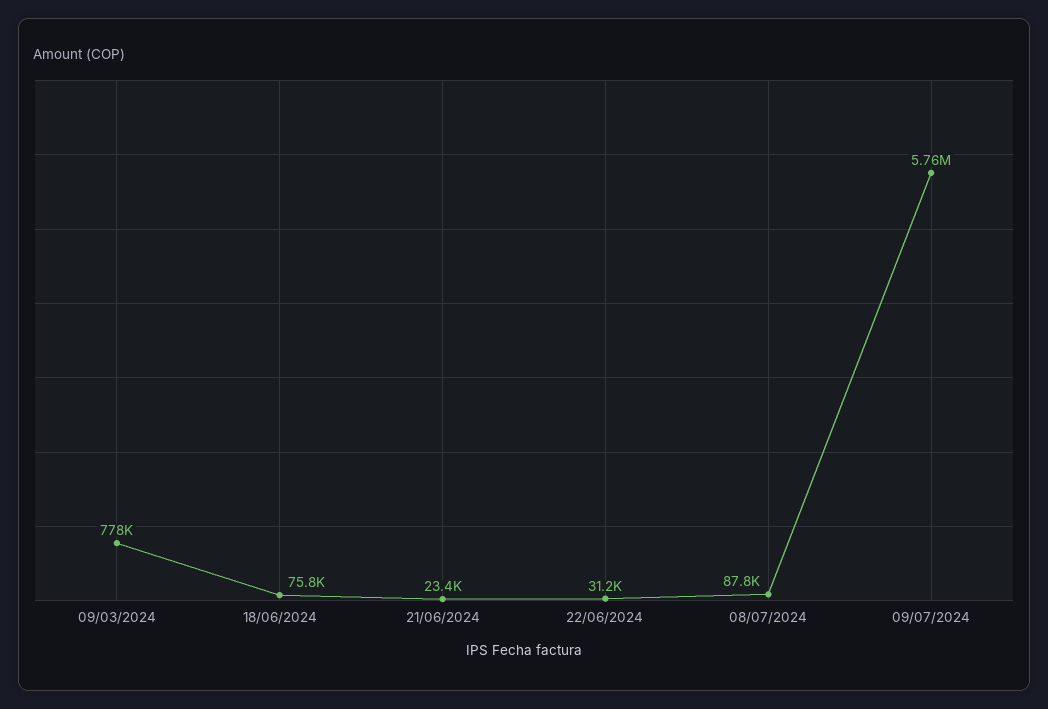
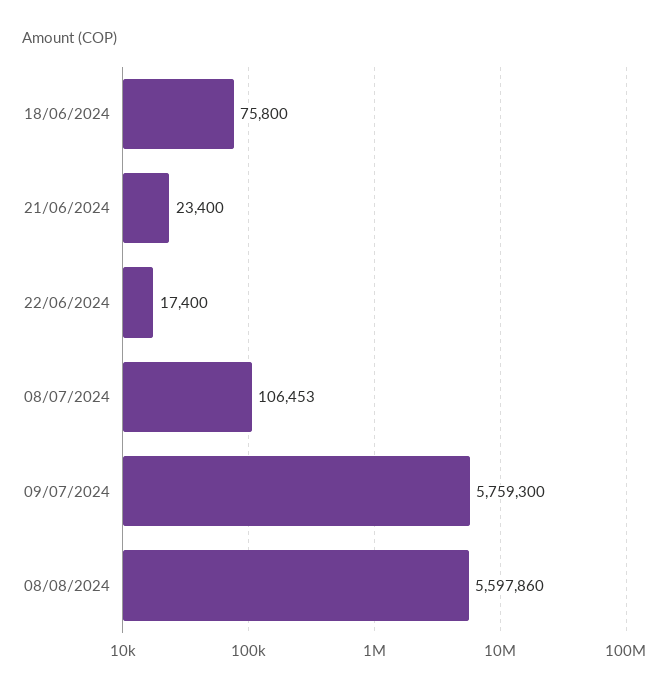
09/03/2024: 778000 -> none
22/06/2024: 31200 -> 17400
08/07/2024: 87800 -> 106453
08/08/2024: none -> 5597860

